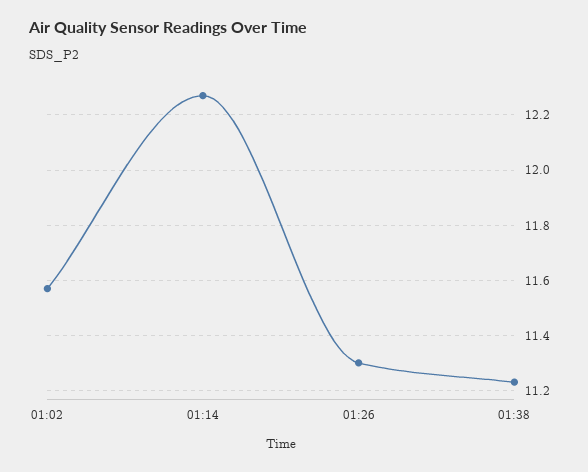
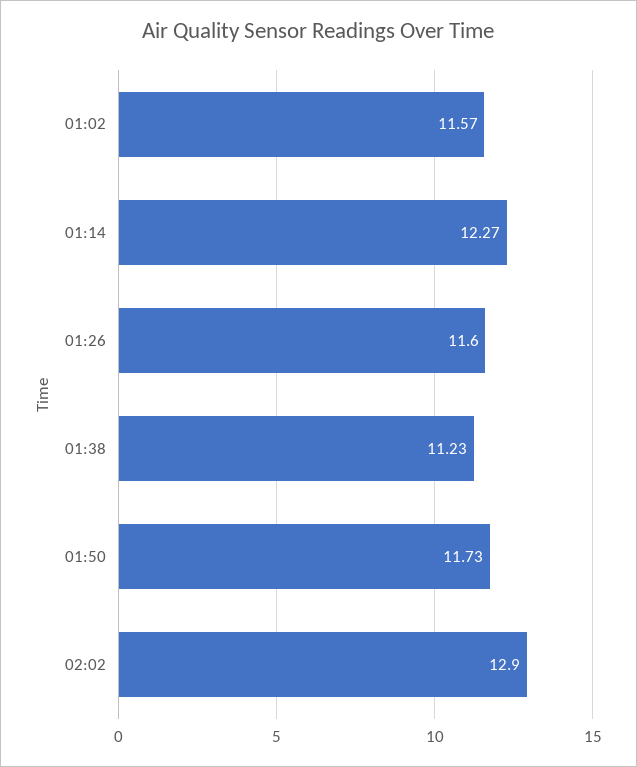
01:26: 11.3 -> 11.6
01:50: none -> 11.73
02:02: none -> 12.9

